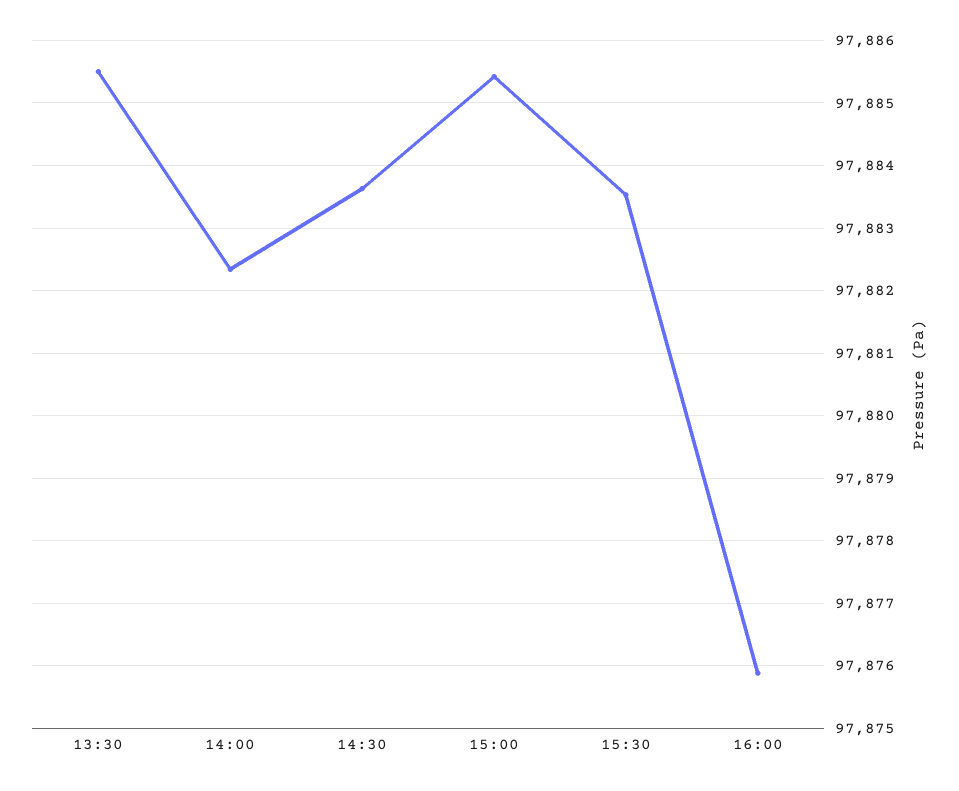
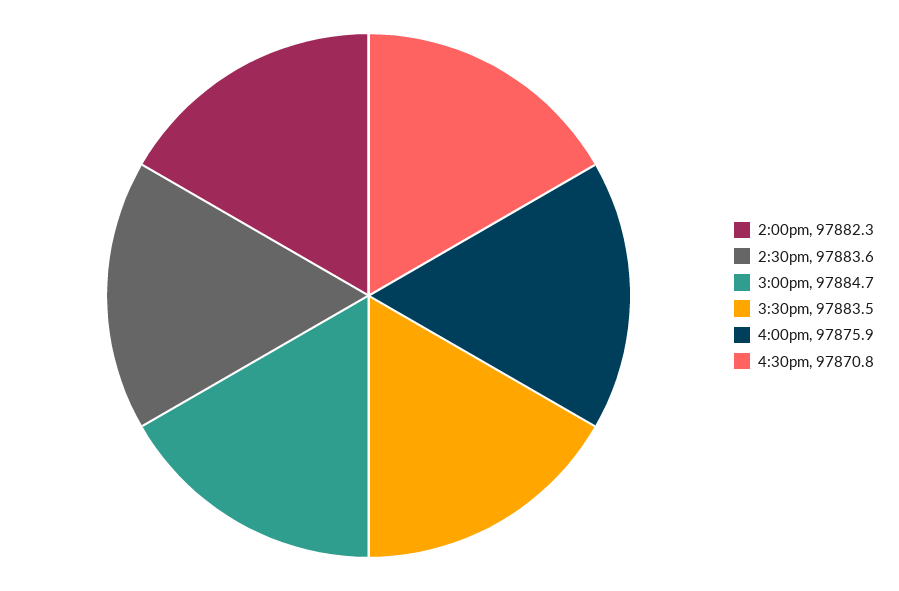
13:30: 97885.5 -> none
15:00: 97885.4 -> 97884.7
4:30pm: none -> 97870.8

